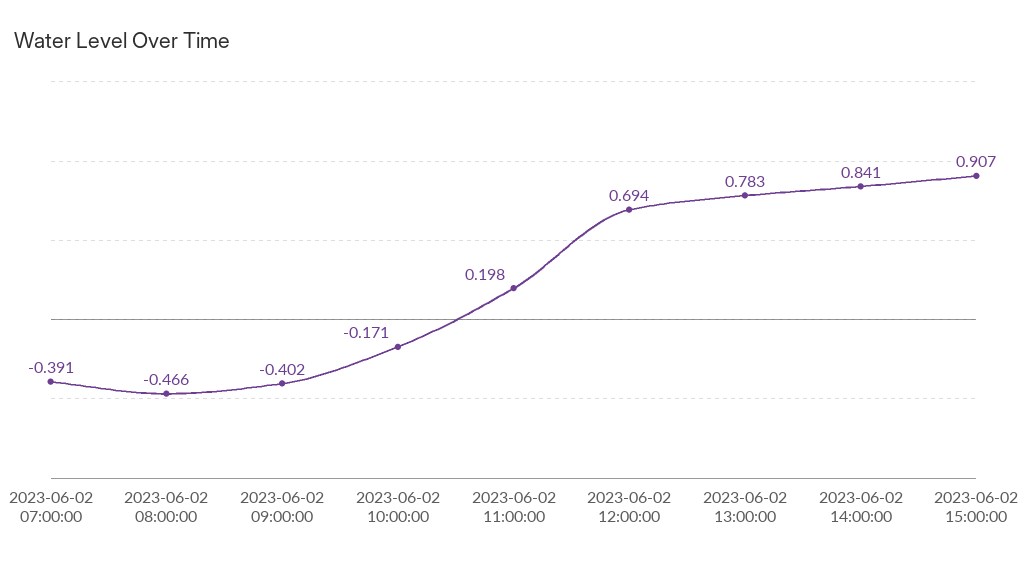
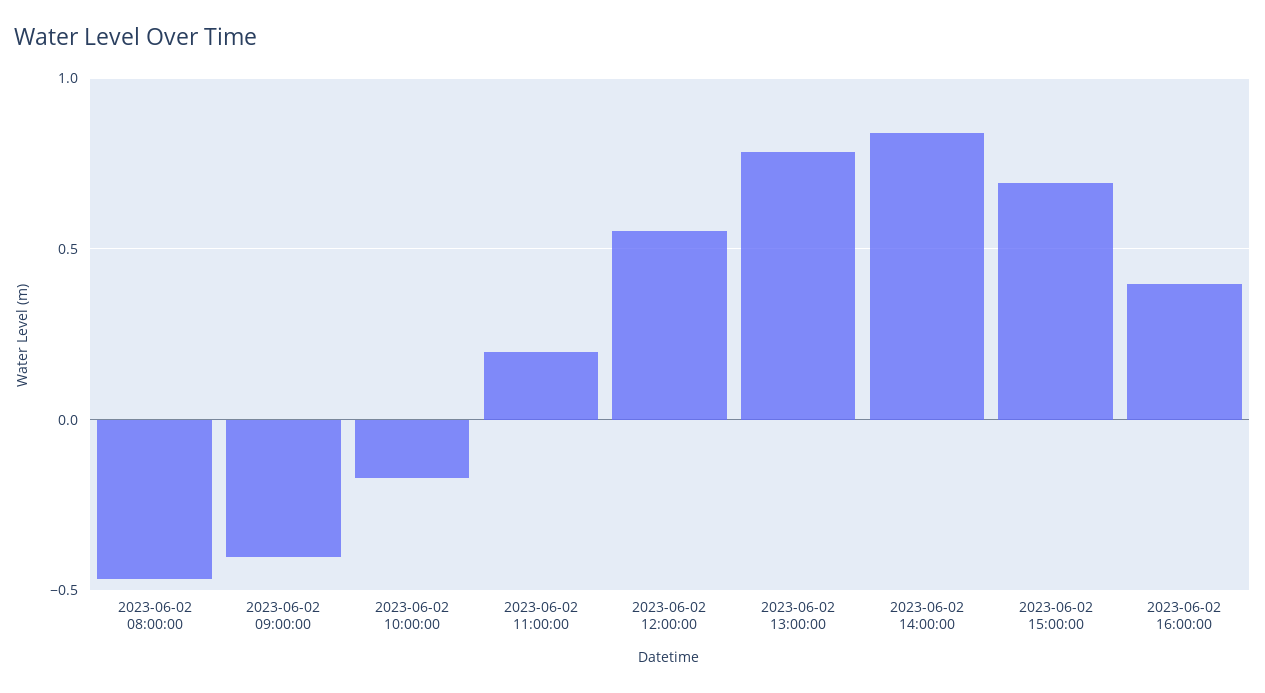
2023-06-02 07:00:00: -0.391 -> none
2023-06-02 12:00:00: 0.694 -> 0.55
2023-06-02 15:00:00: 0.907 -> 0.7
2023-06-02 16:00:00: none -> 0.4

